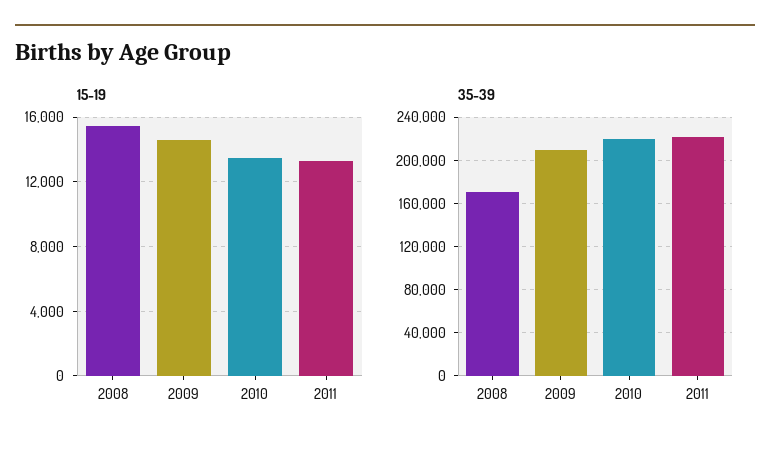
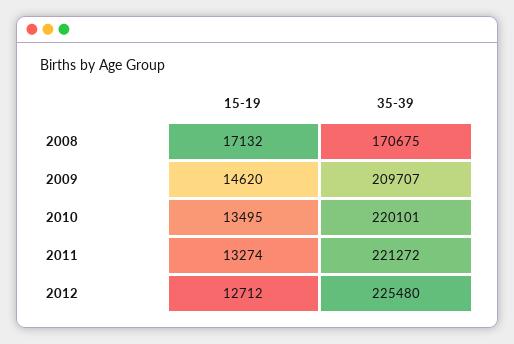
15-19, 2008: 15500 -> 17132
15-19, 2012: none -> 12712
35-39, 2012: none -> 225480

